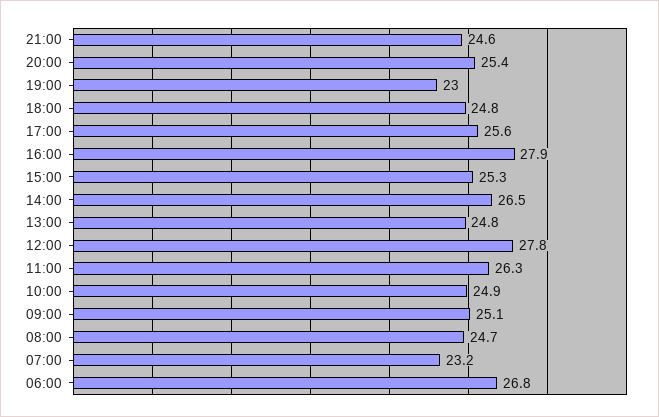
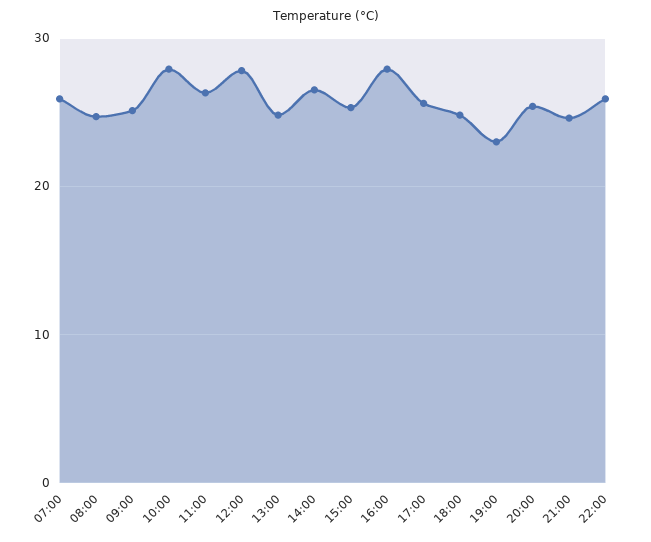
10:00: 24.9 -> 28
07:00: 23.2 -> 26
06:00: 26.8 -> none
22:00: none -> 26

